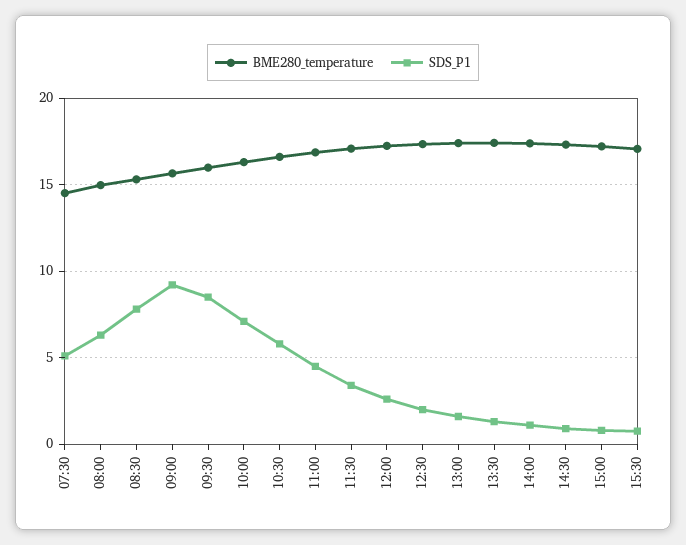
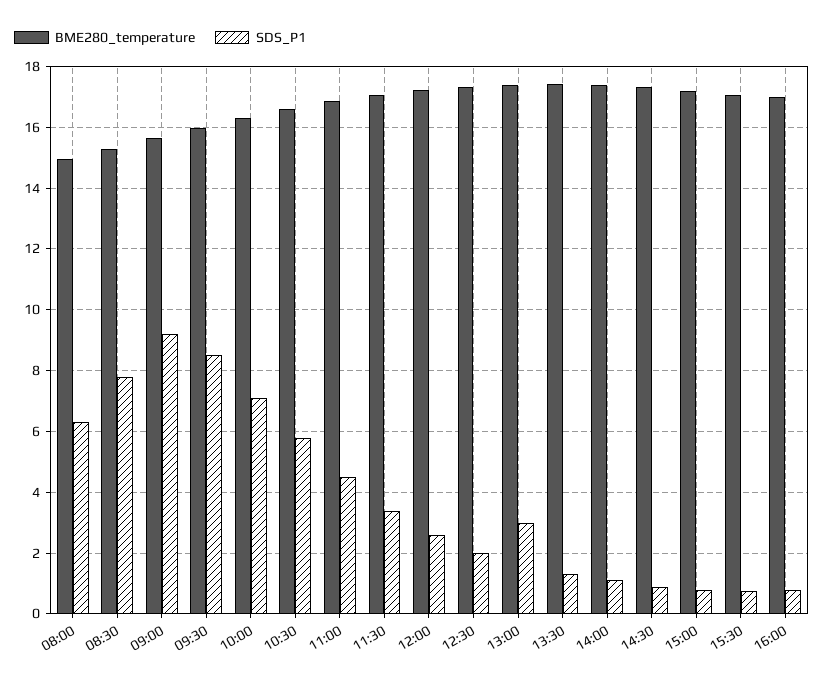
BME280_temperature, 07:30: 14.5 -> none
SDS_P1, 07:30: 5 -> none
SDS_P1, 13:00: 1.5 -> 3
BME280_temperature, 16:00: none -> 17
SDS_P1, 16:00: none -> 0.8

